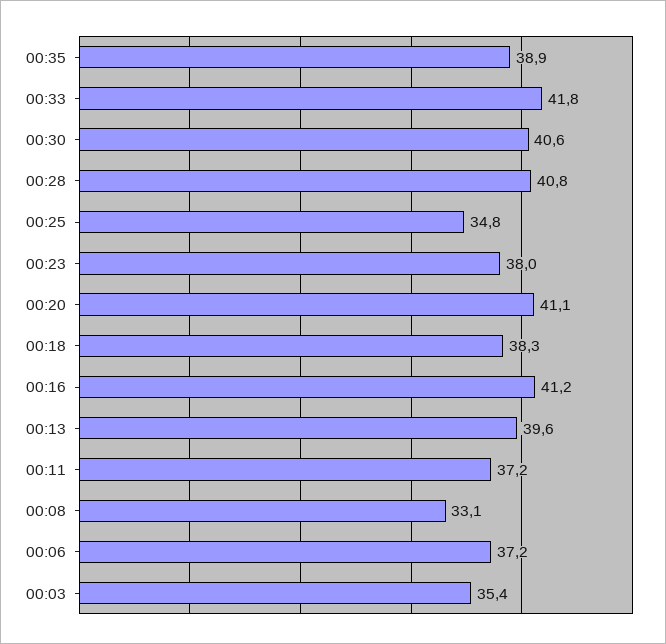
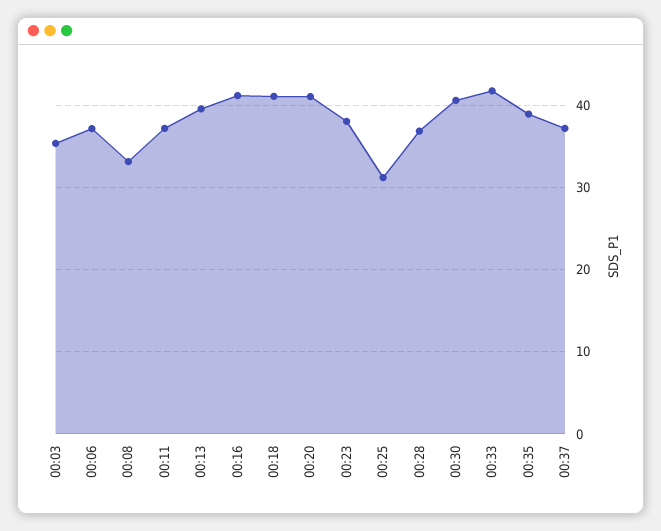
00:28: 40.8 -> 37
00:25: 34.8 -> 31
00:18: 38.3 -> 41
00:37: none -> 37

